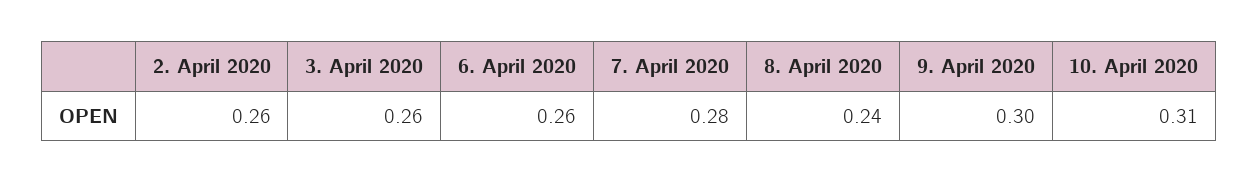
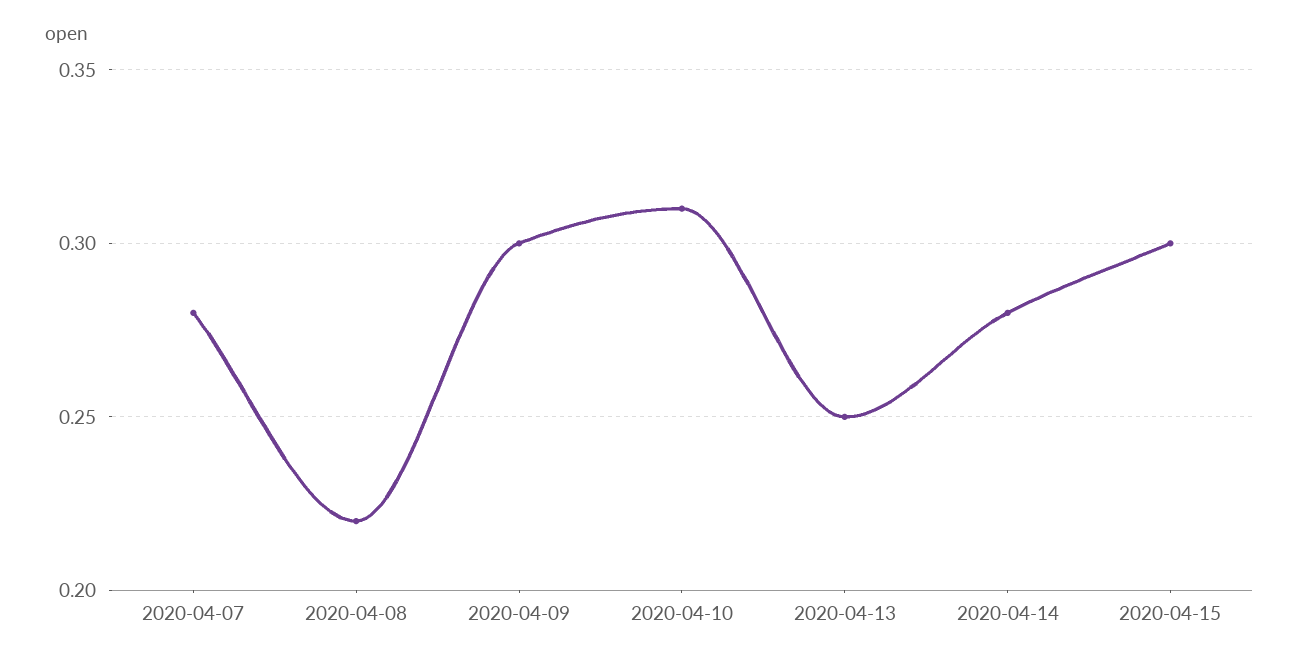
2. April 2020: 0.26 -> none
3. April 2020: 0.26 -> none
6. April 2020: 0.26 -> none
8. April 2020: 0.24 -> 0.22
2020-04-13: none -> 0.25
2020-04-14: none -> 0.28
2020-04-15: none -> 0.3

